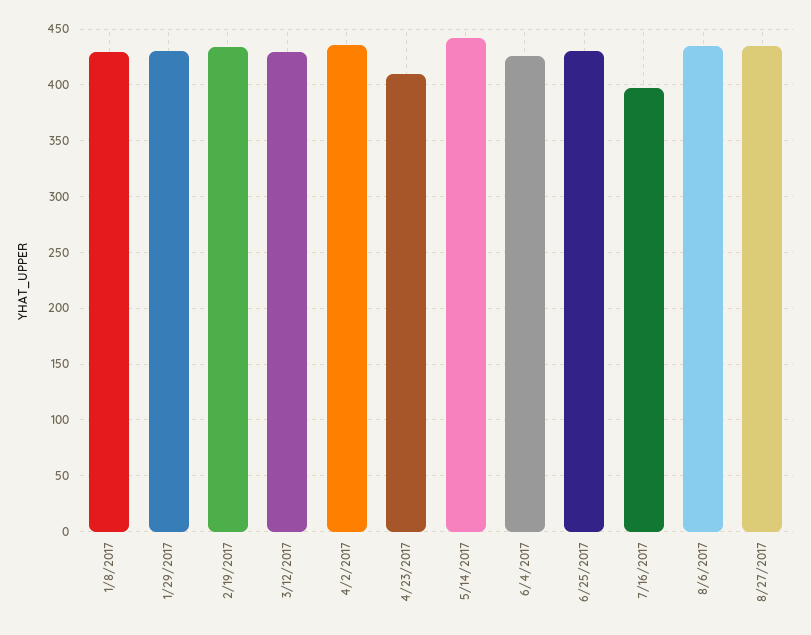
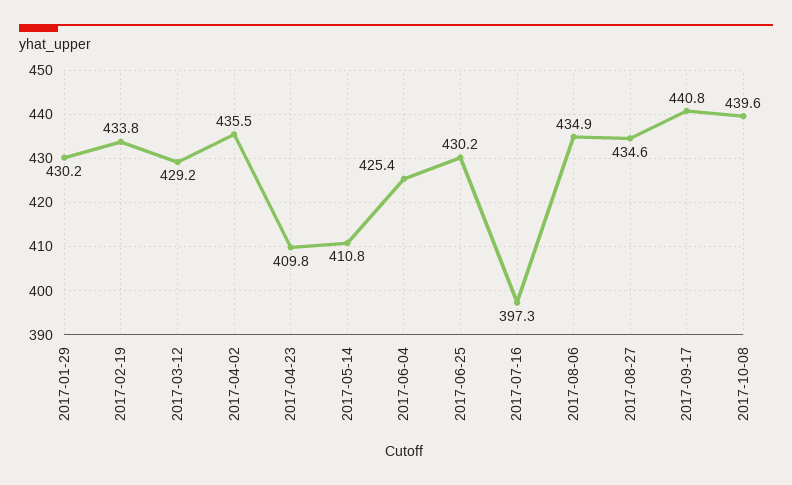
1/8/2017: 430 -> none
5/14/2017: 440 -> 410.8
2017-09-17: none -> 440.8
2017-10-08: none -> 439.6

